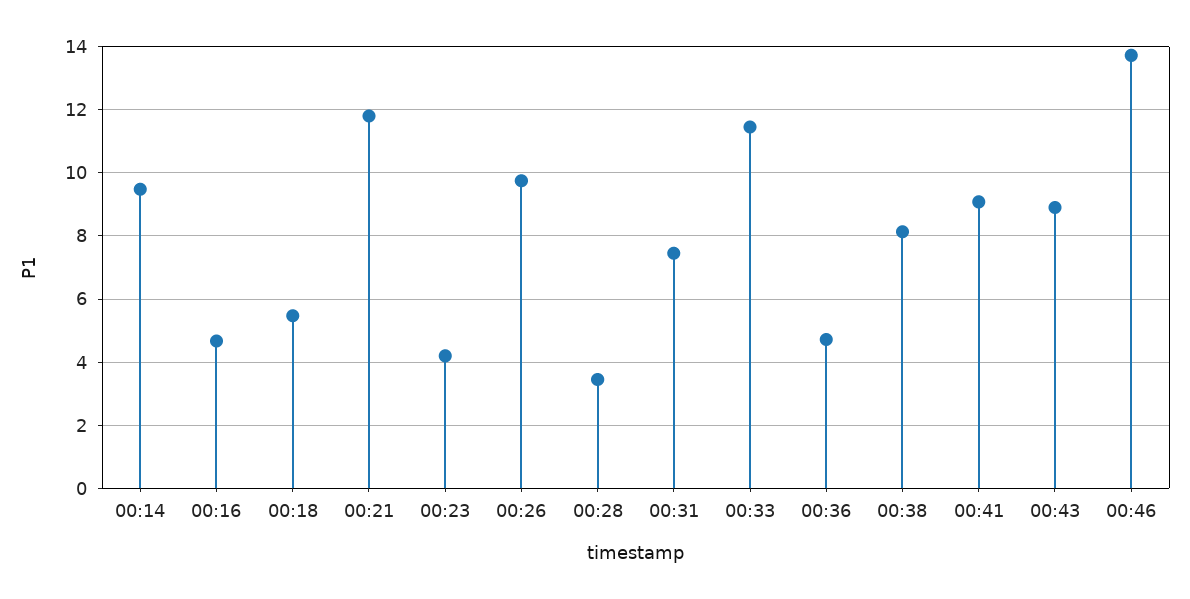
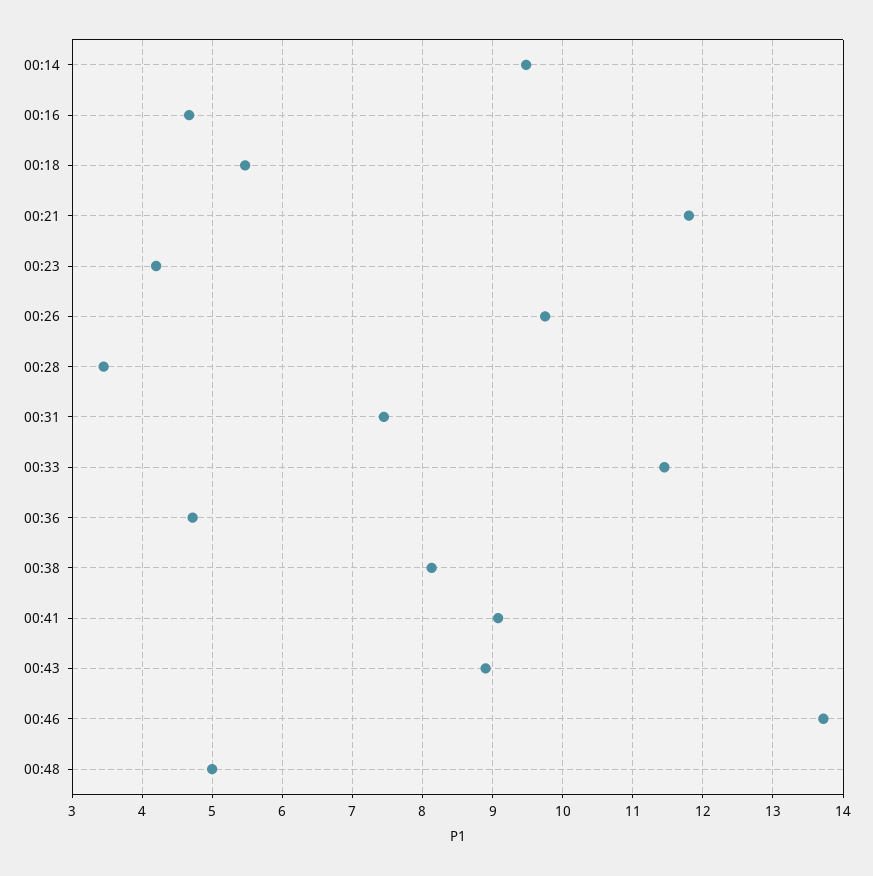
00:48: none -> 5

